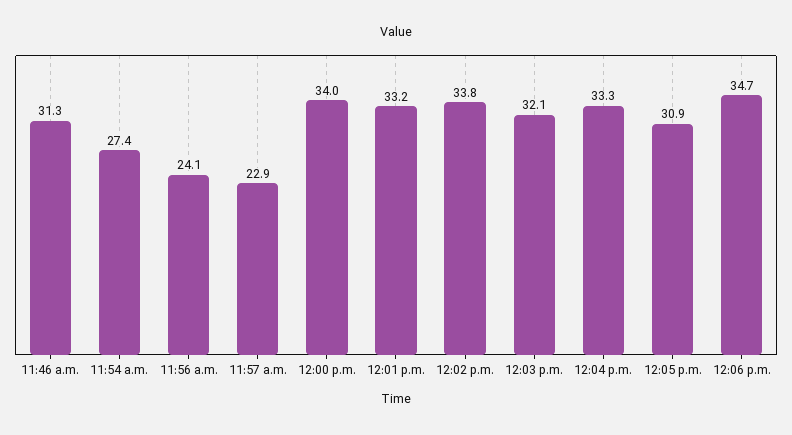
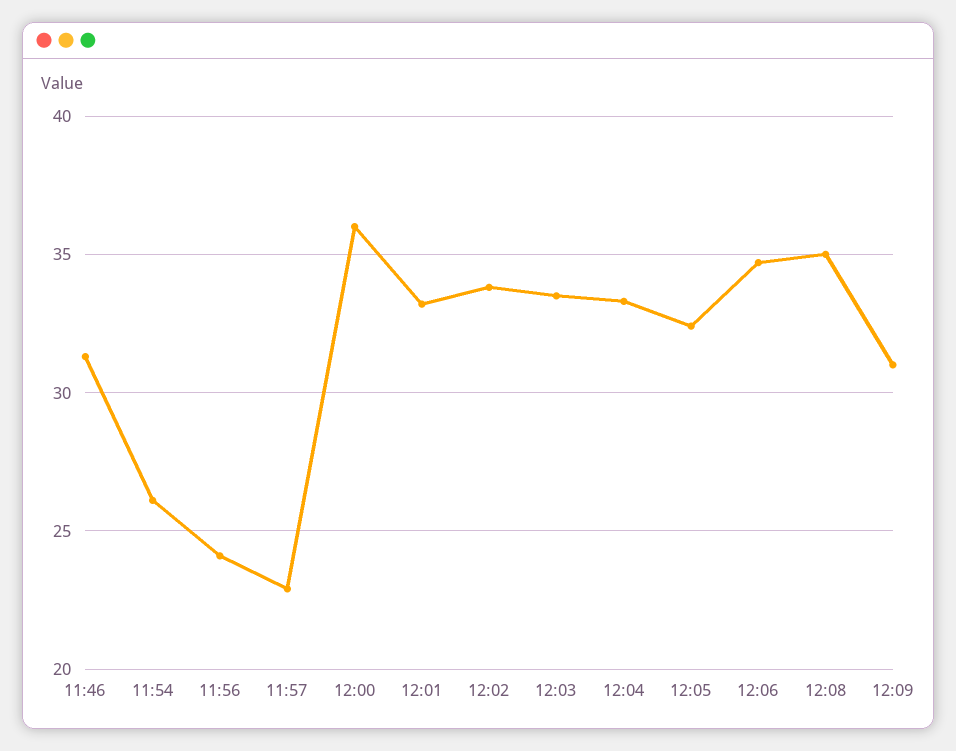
11:54 a.m.: 27.4 -> 26
12:00 p.m.: 34 -> 36
12:03 p.m.: 32.1 -> 33.5
12:05 p.m.: 30.9 -> 32.5
12:08: none -> 35
12:09: none -> 31

